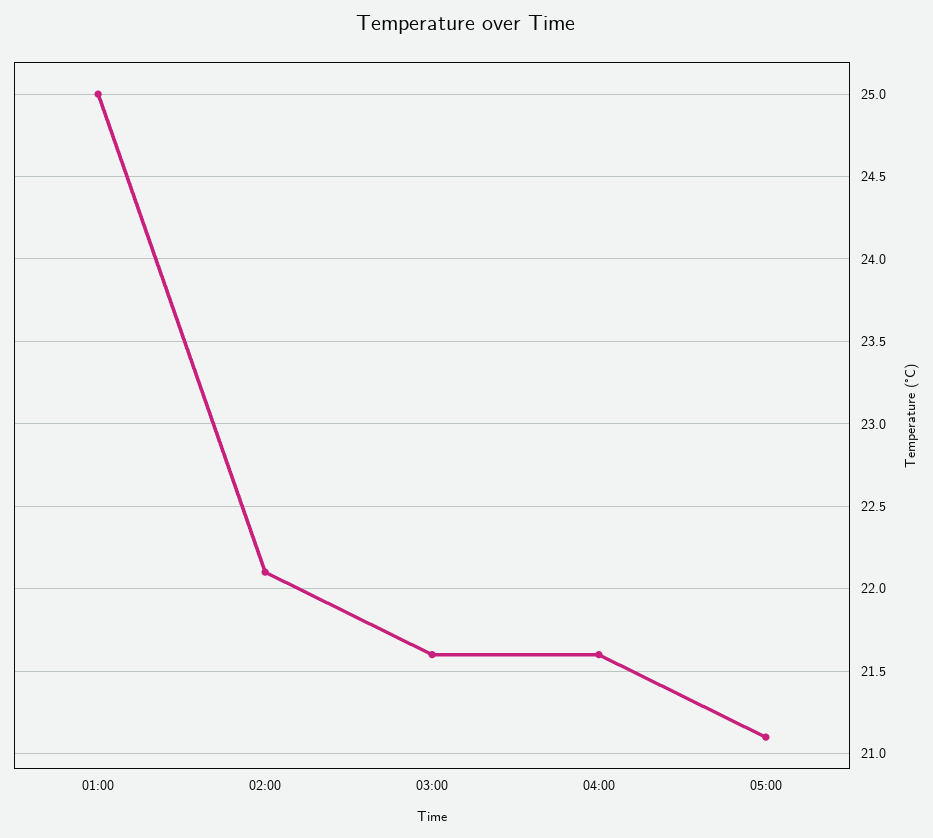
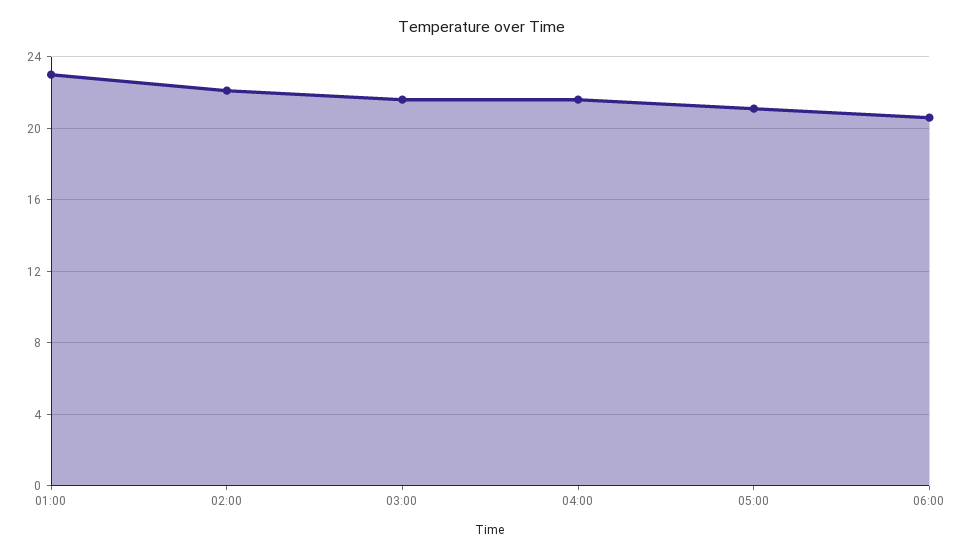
01:00: 25 -> 23
06:00: none -> 20.5

